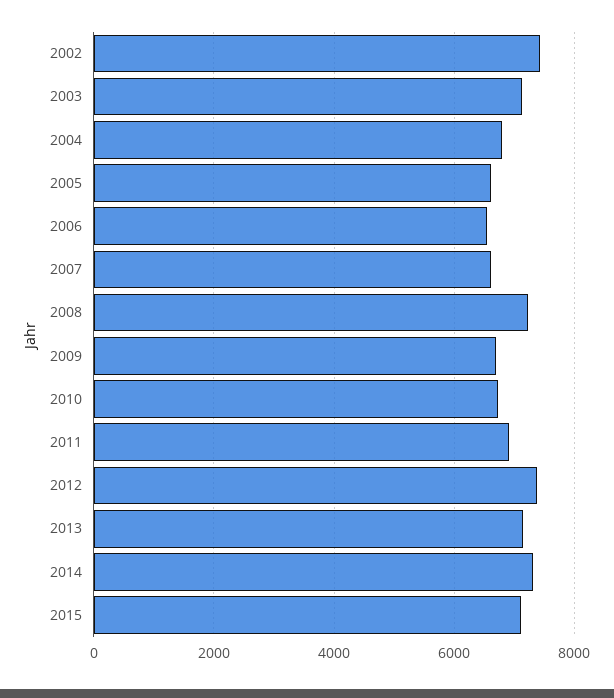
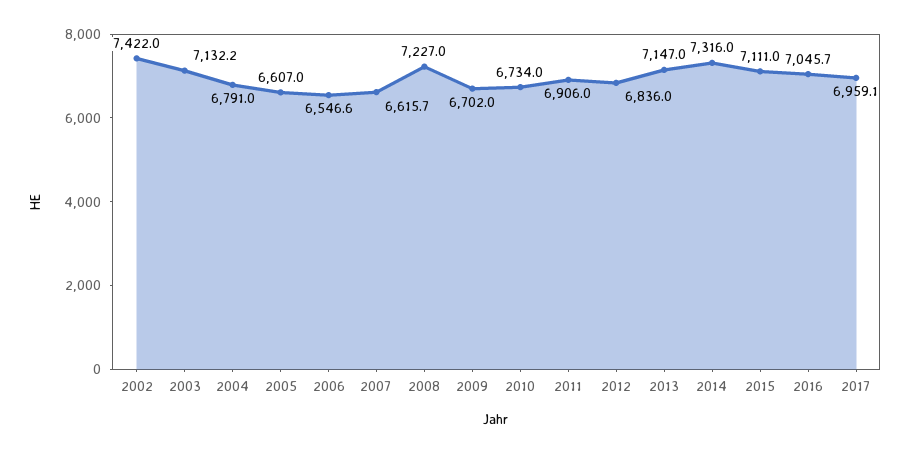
2012: 7400 -> 6836
2016: none -> 7045.7
2017: none -> 6959.1

